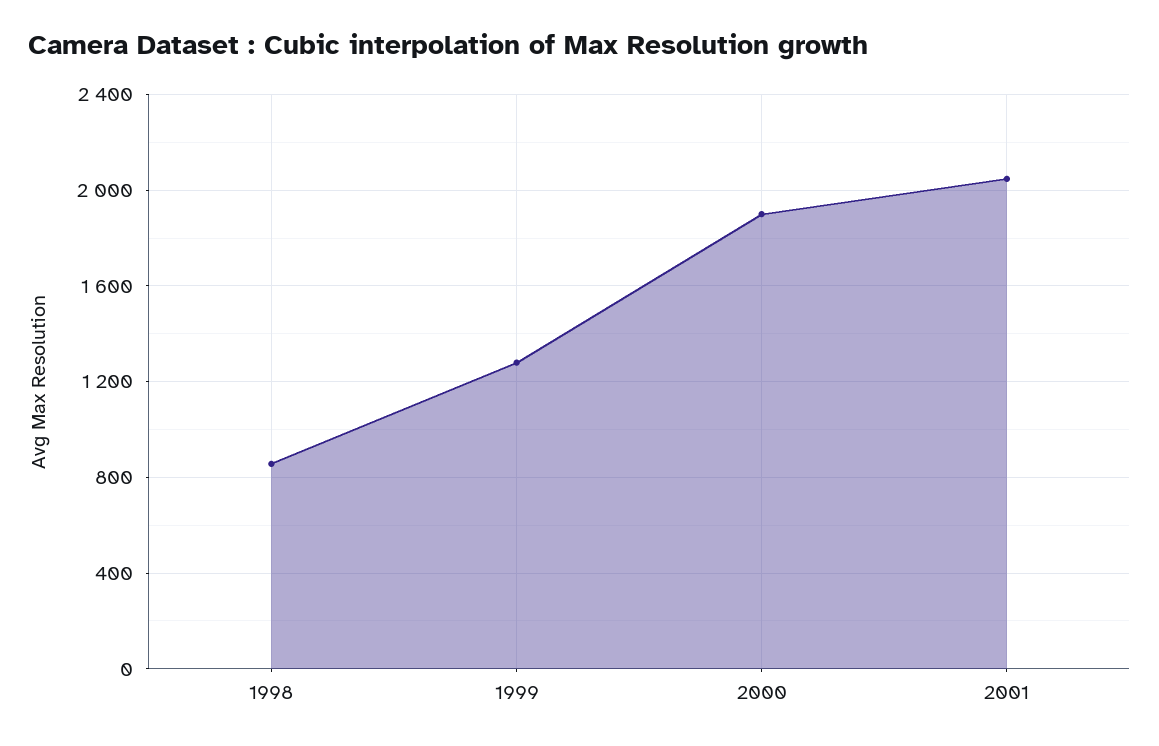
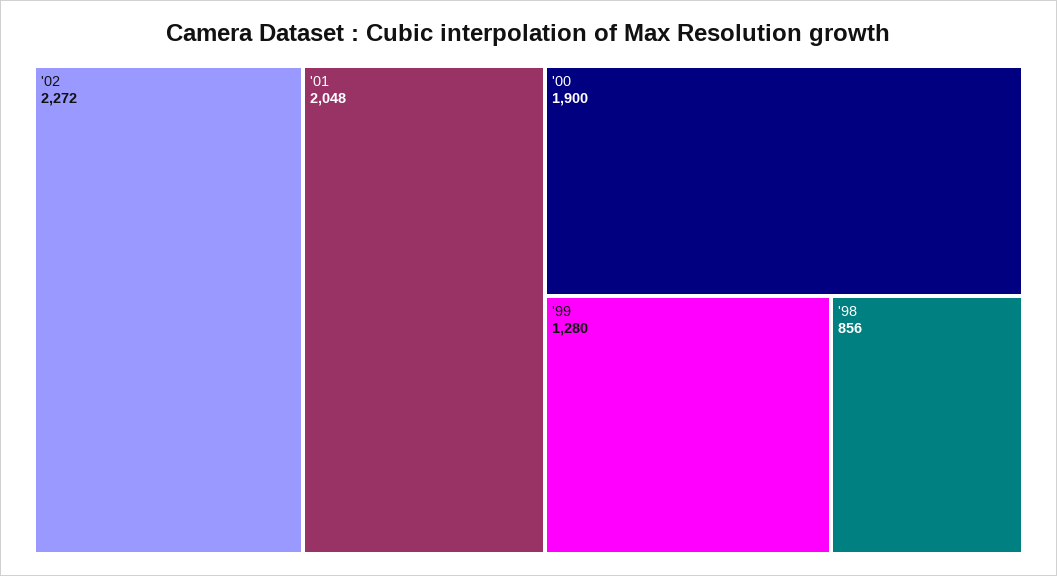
'02: none -> 2272

